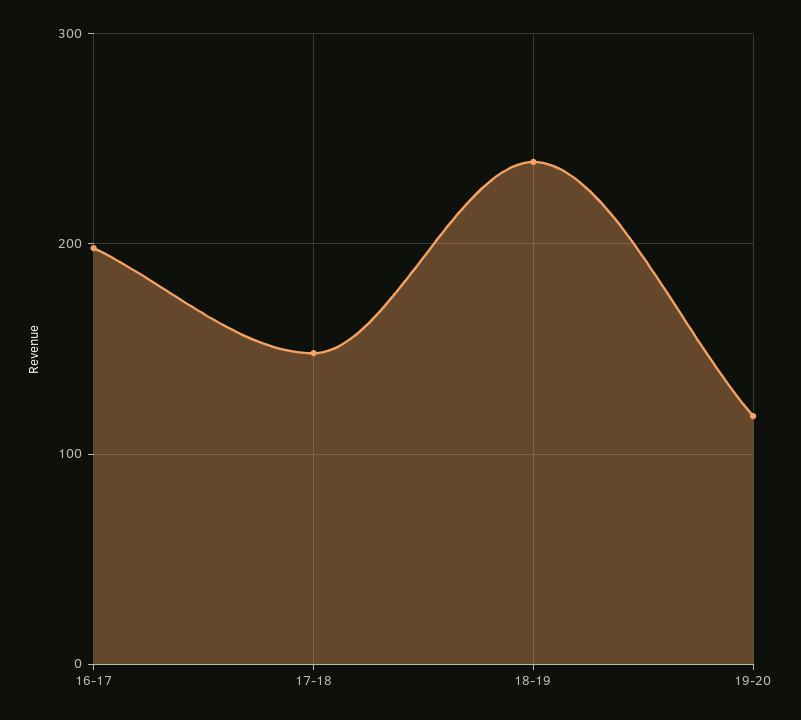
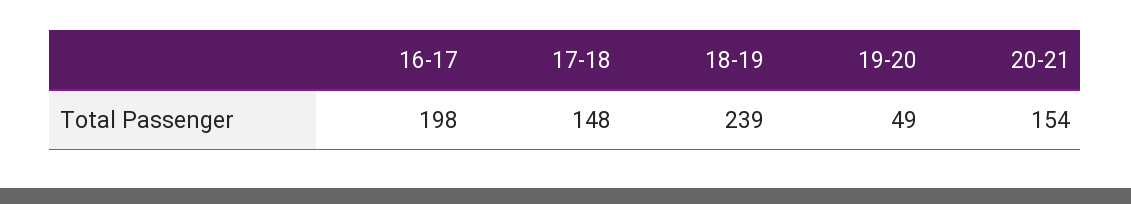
19-20: 120 -> 49
20-21: none -> 154

